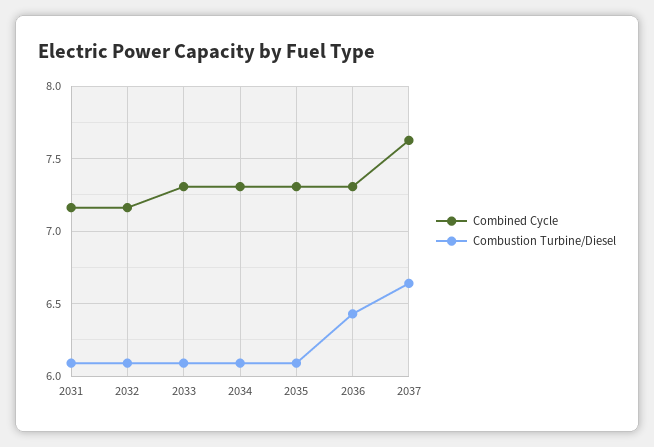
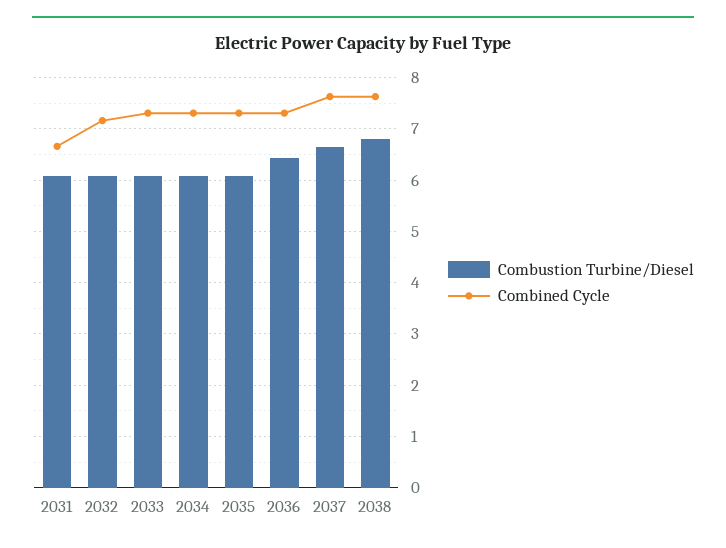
Combined Cycle, 2031: 7.15 -> 6.6
Combustion Turbine/Diesel, 2038: none -> 6.8
Combined Cycle, 2038: none -> 7.6

